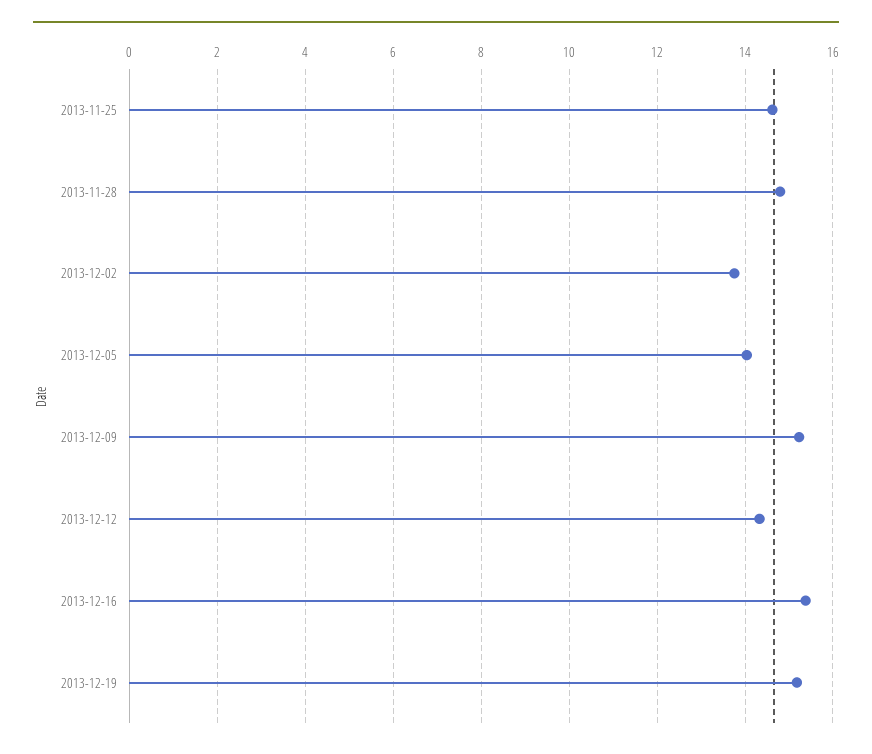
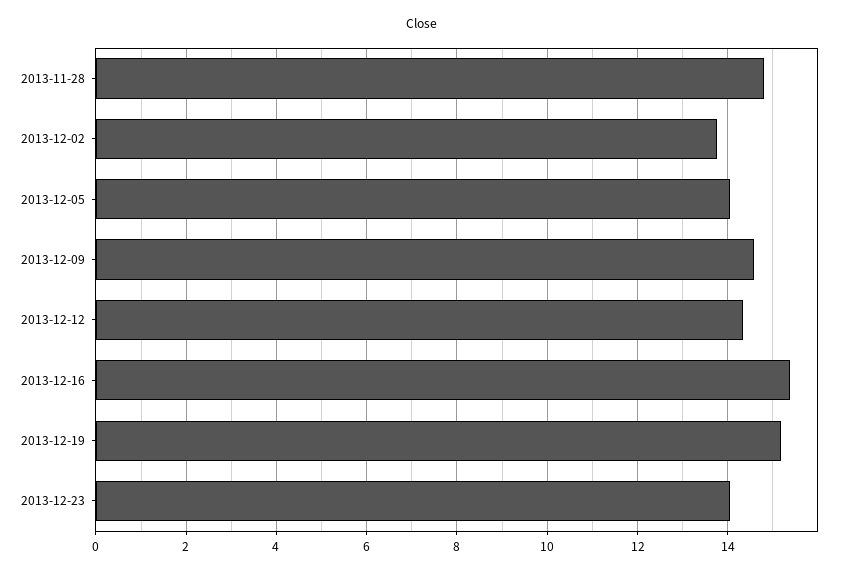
2013-11-25: 14.6 -> none
2013-12-09: 15.2 -> 14.6
2013-12-23: none -> 14

